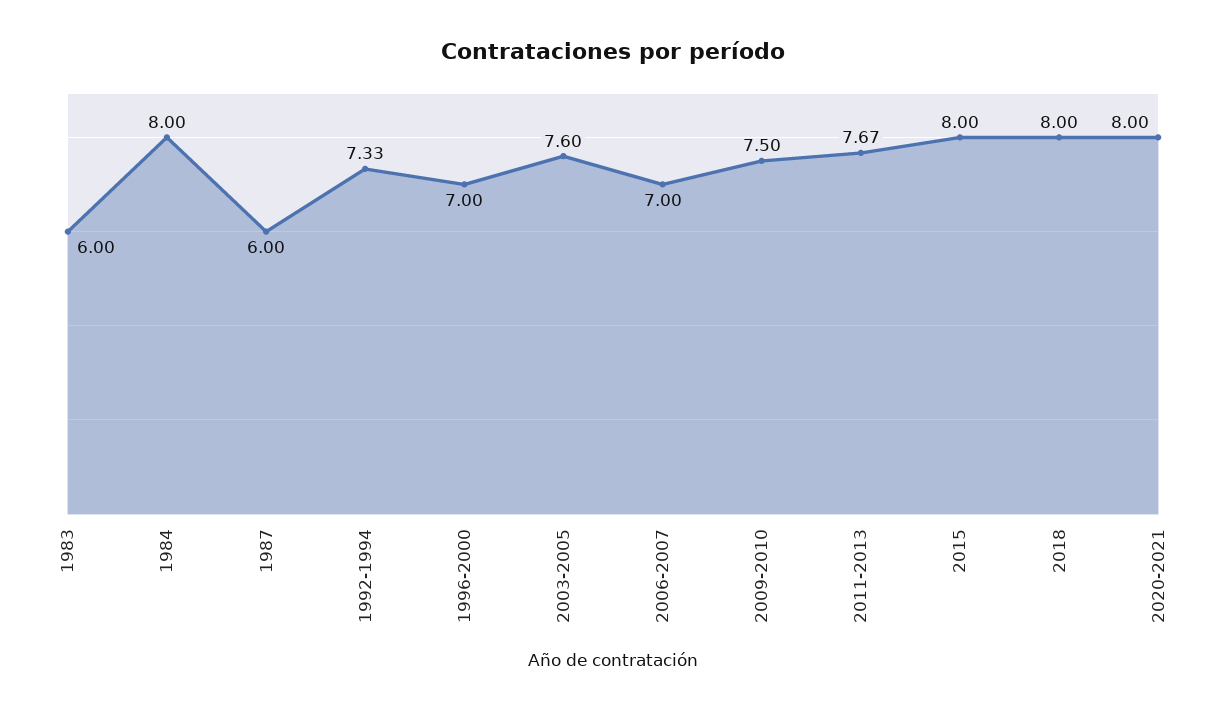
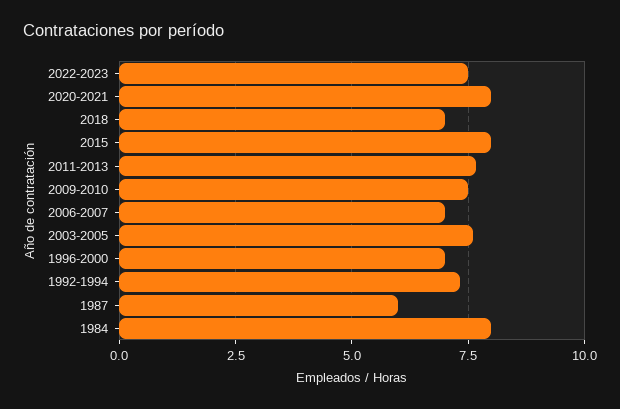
1983: 6 -> none
2018: 8 -> 7
2022-2023: none -> 7.5

